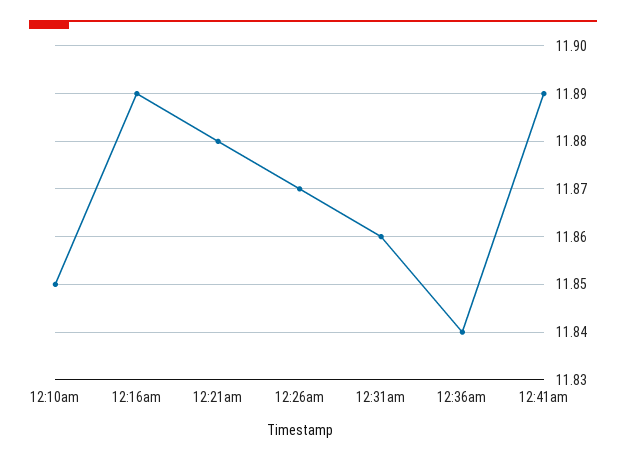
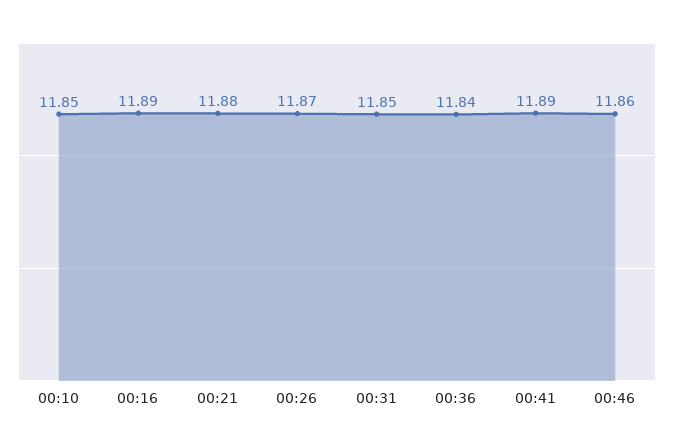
12:31am: 11.86 -> 11.85
00:46: none -> 11.86

